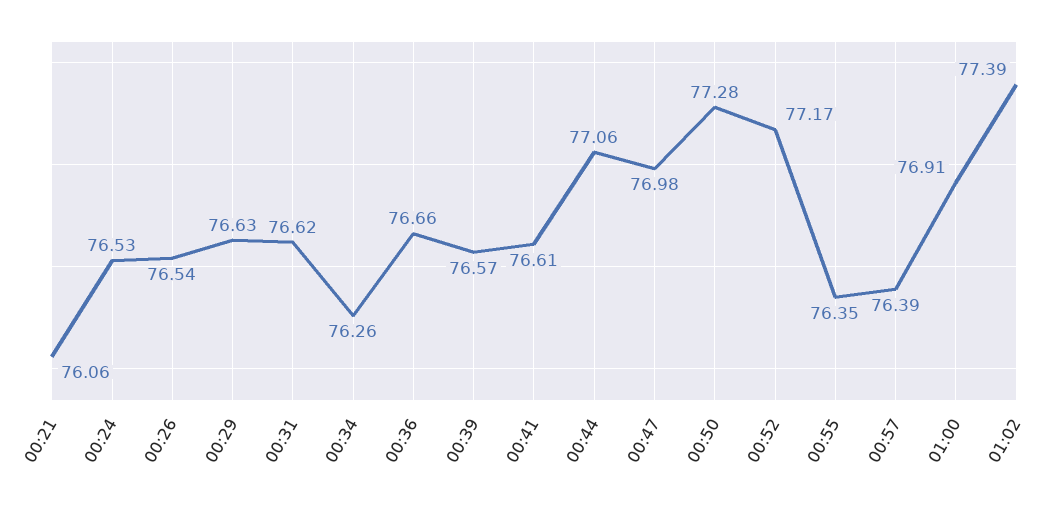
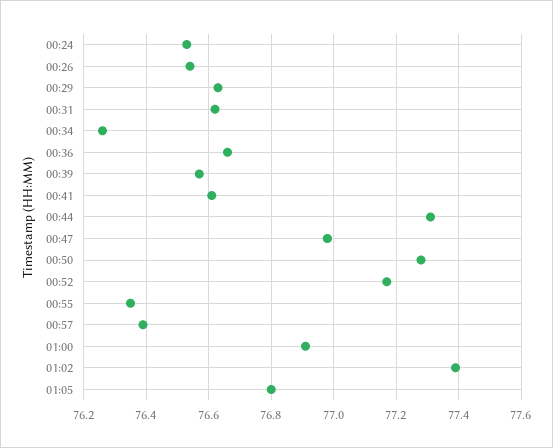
00:21: 76.06 -> none
00:44: 77.06 -> 77.3
01:05: none -> 76.8

